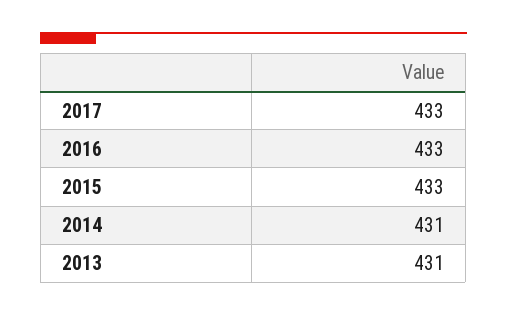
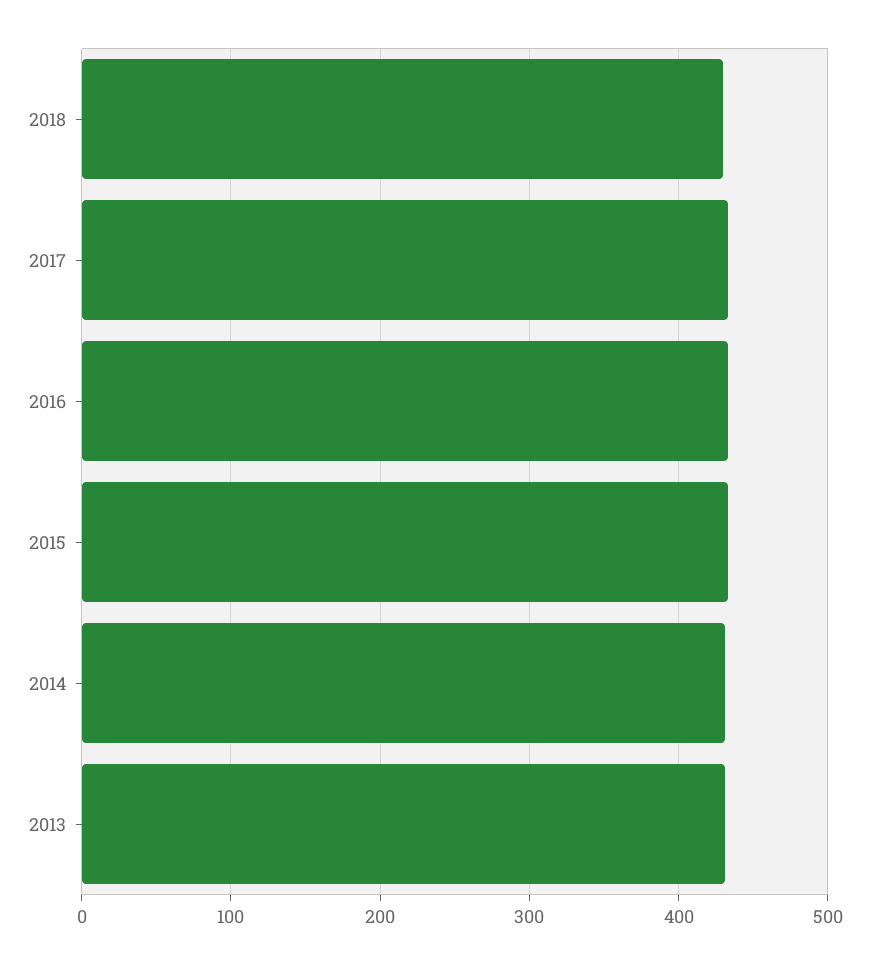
2018: none -> 430

